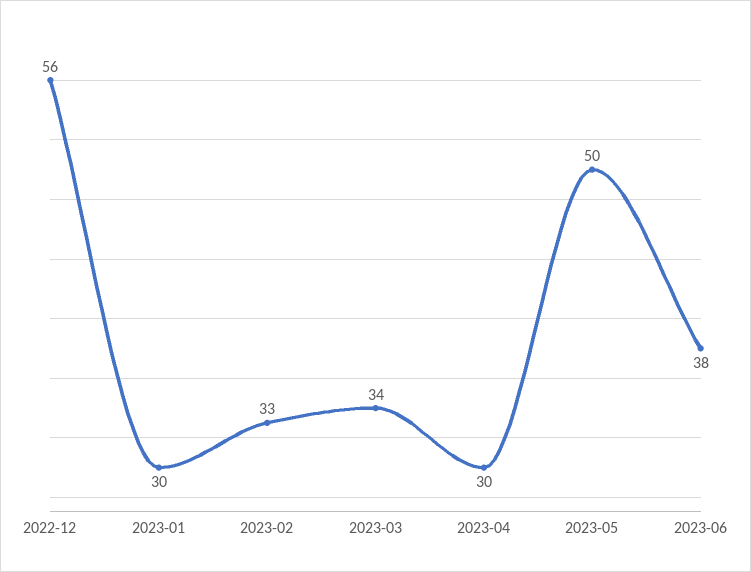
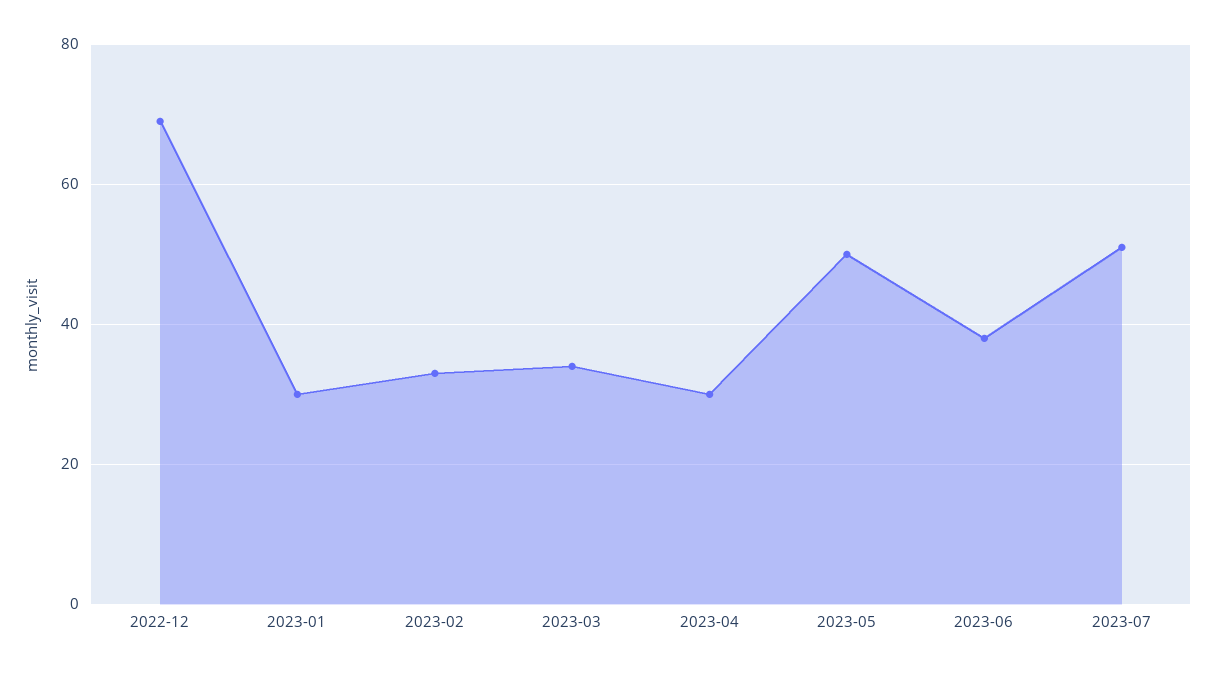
2022-12: 56 -> 70
2023-07: none -> 50

